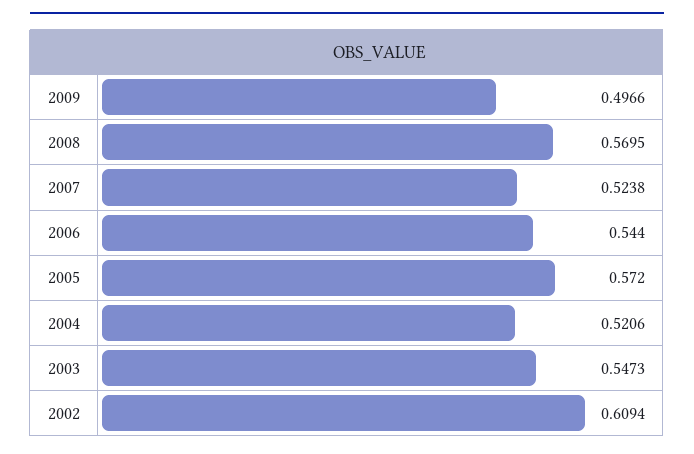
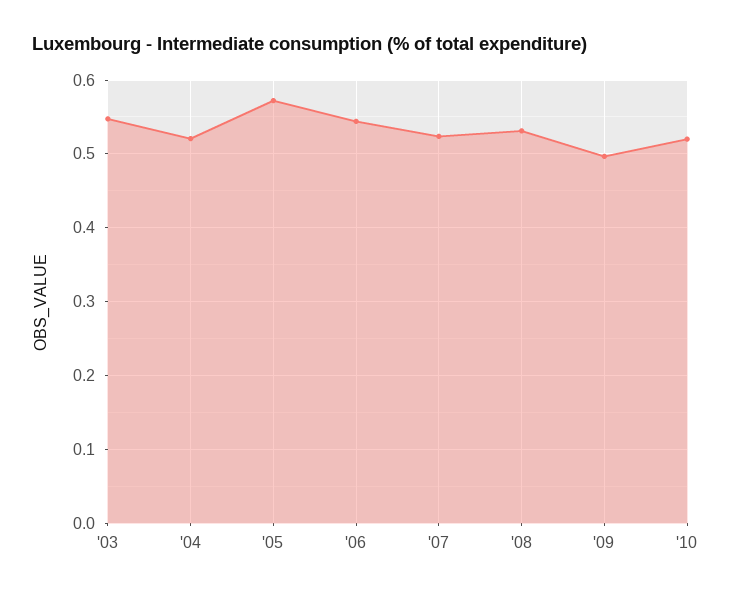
2008: 0.5695 -> 0.53
2002: 0.6094 -> none
'10: none -> 0.52

